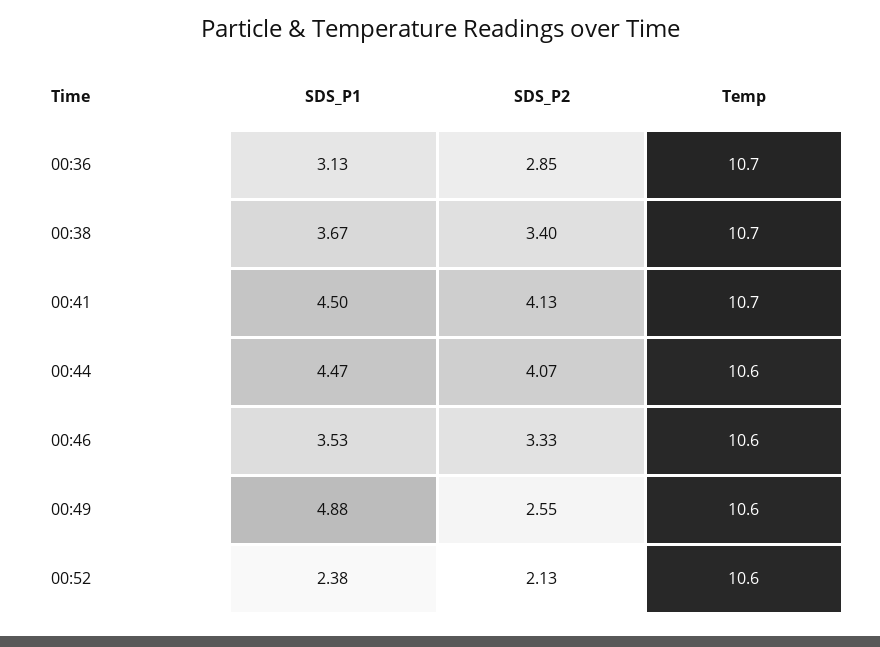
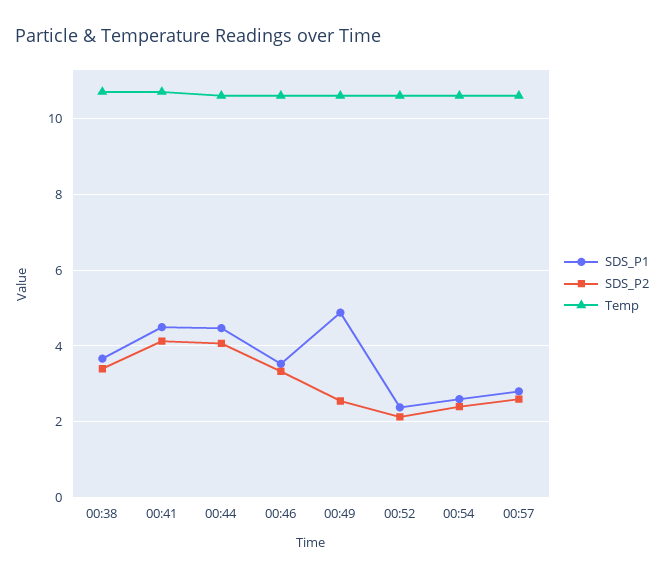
SDS_P1, 00:36: 3.13 -> none
SDS_P2, 00:36: 2.85 -> none
Temp, 00:36: 10.7 -> none
SDS_P1, 00:54: none -> 2.6
SDS_P2, 00:54: none -> 2.4
Temp, 00:54: none -> 10.6
SDS_P1, 00:57: none -> 2.8
SDS_P2, 00:57: none -> 2.6
Temp, 00:57: none -> 10.6

